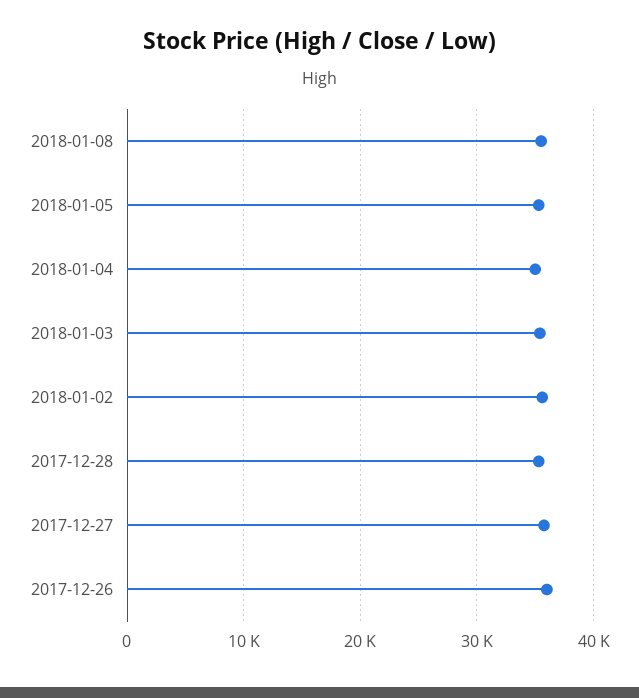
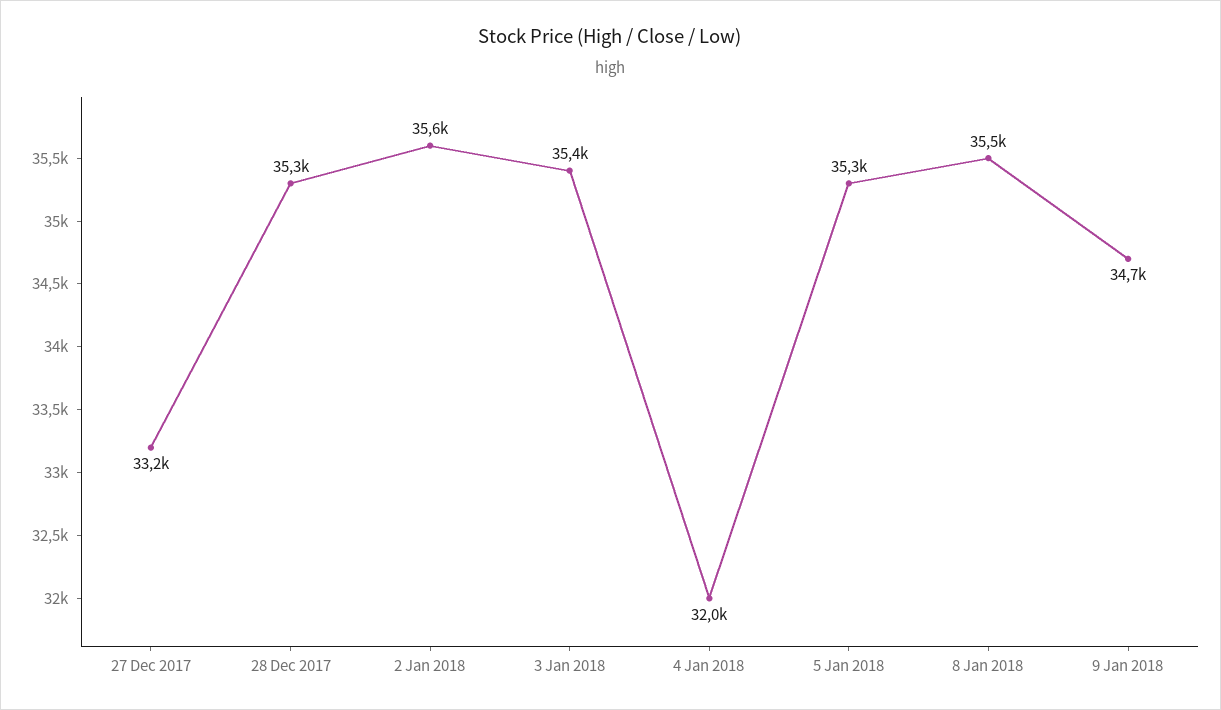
2018-01-04: 35000 -> 32000
2017-12-27: 36000 -> 33200
2017-12-26: 36000 -> none
9 Jan 2018: none -> 34700

